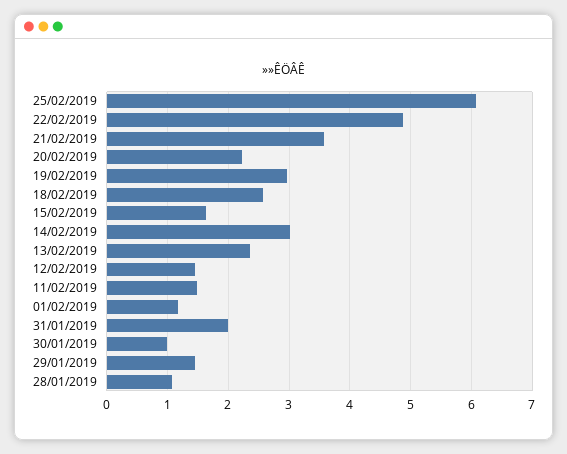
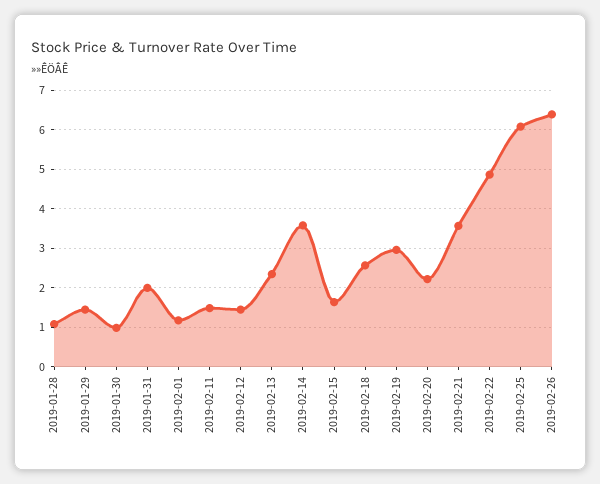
14/02/2019: 3 -> 3.6
2019-02-26: none -> 6.4

